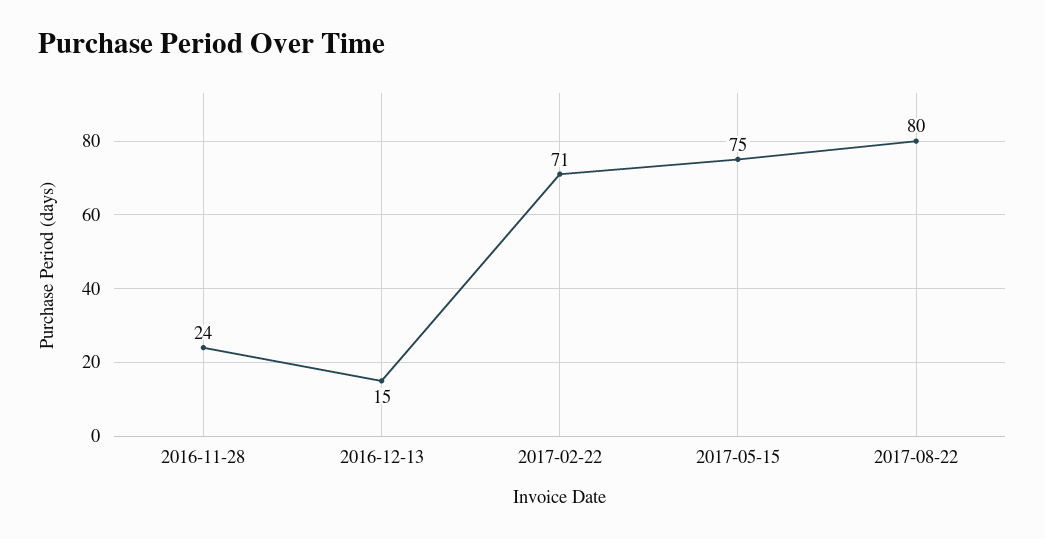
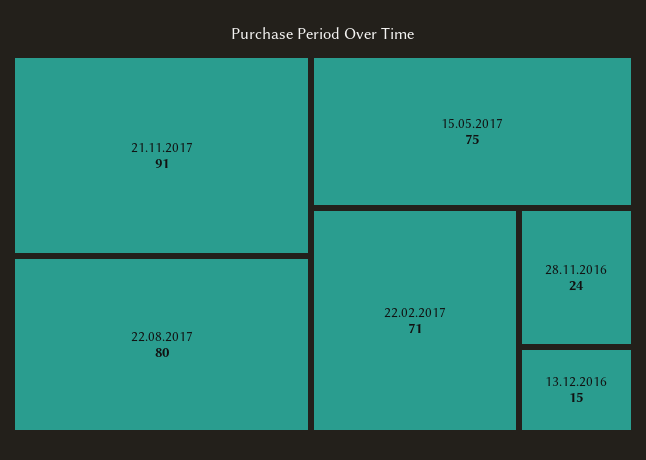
21.11.2017: none -> 91

